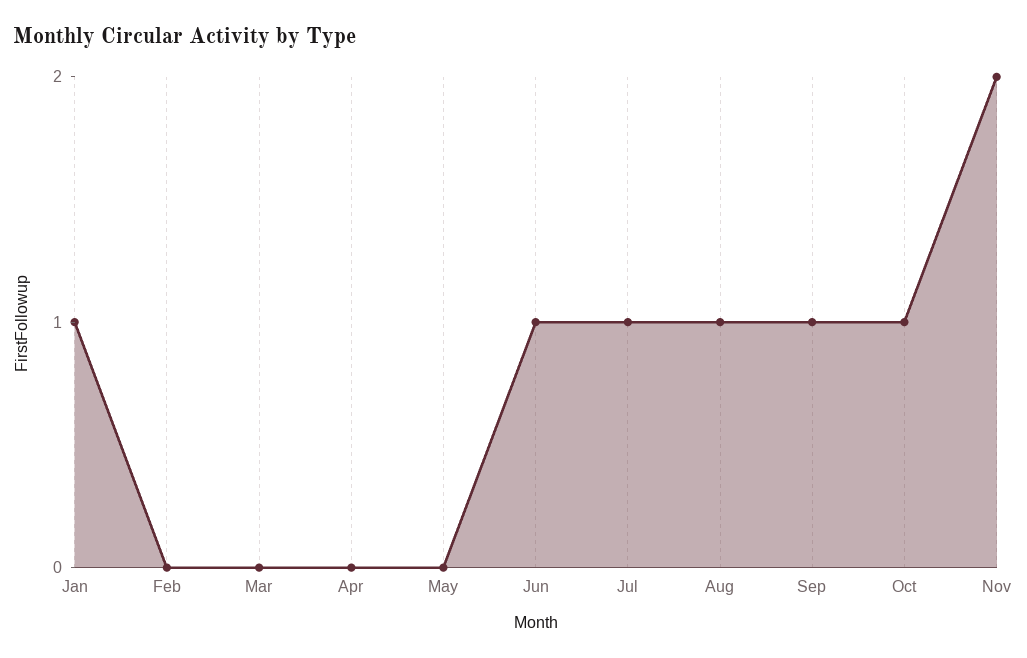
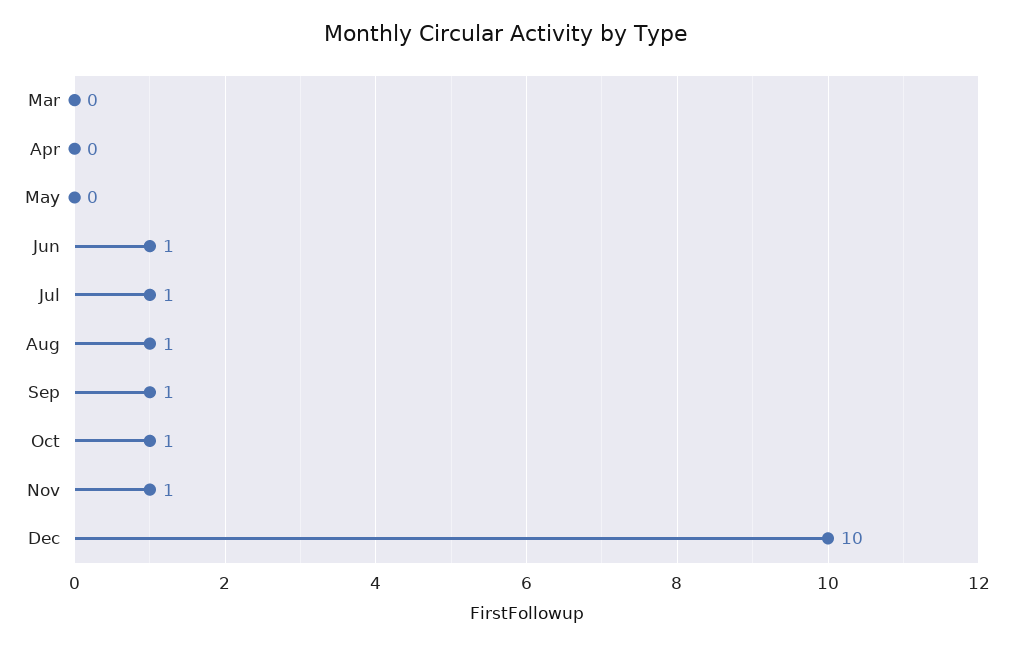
Jan: 1 -> none
Feb: 0 -> none
Nov: 2 -> 1
Dec: none -> 10

